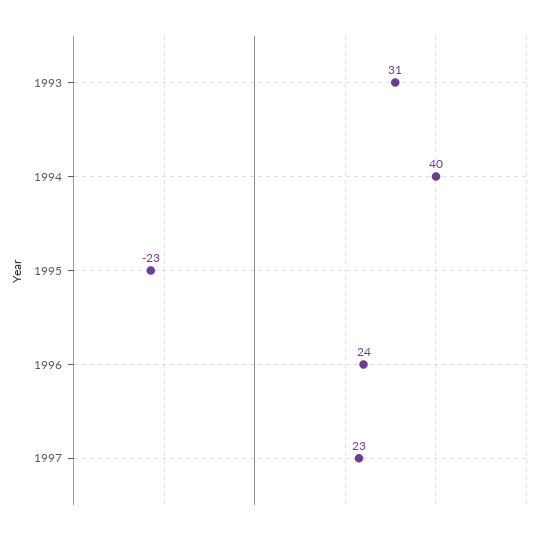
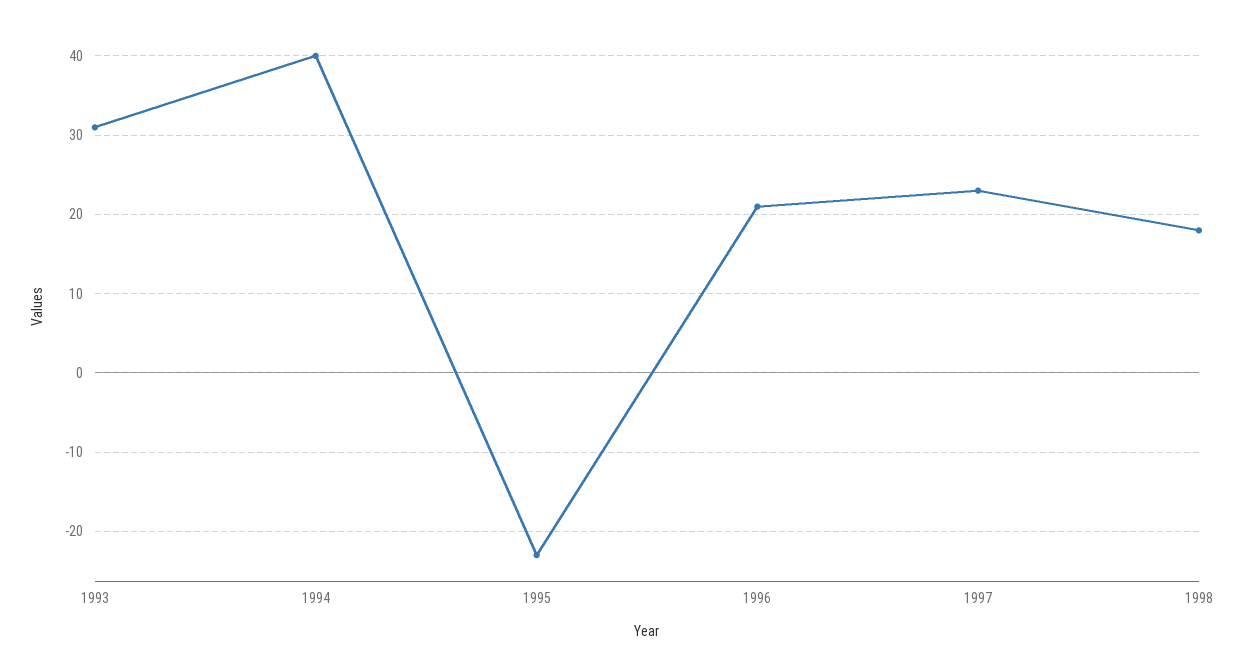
1996: 24 -> 21
1998: none -> 18

